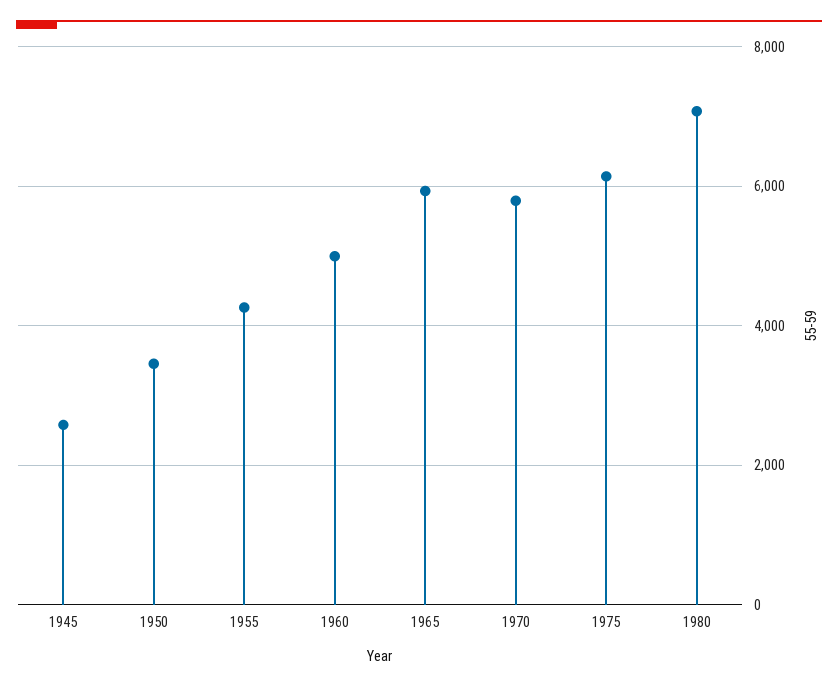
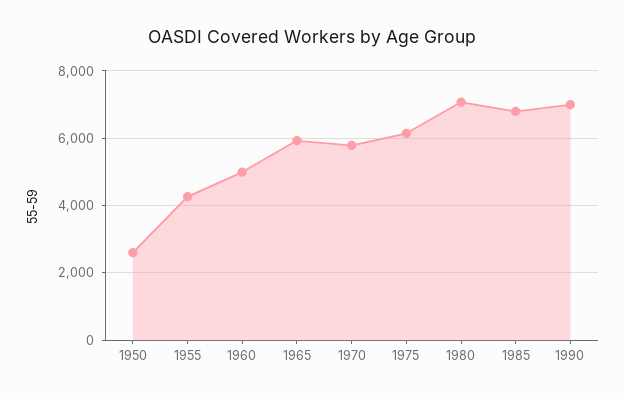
1945: 2600 -> none
1950: 3400 -> 2600
1985: none -> 6800
1990: none -> 7000

